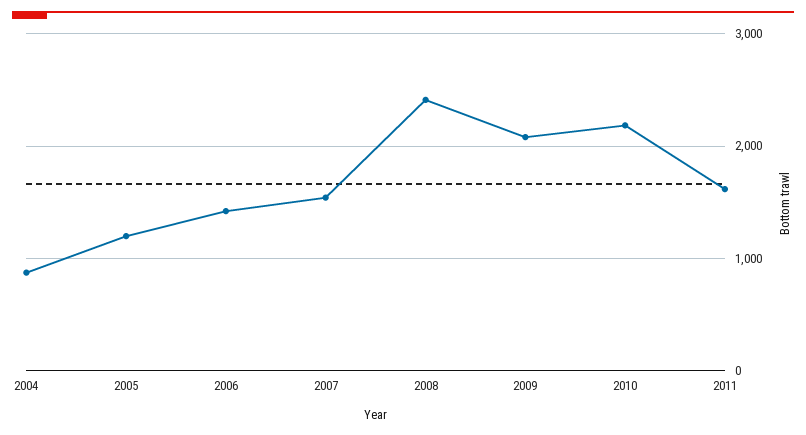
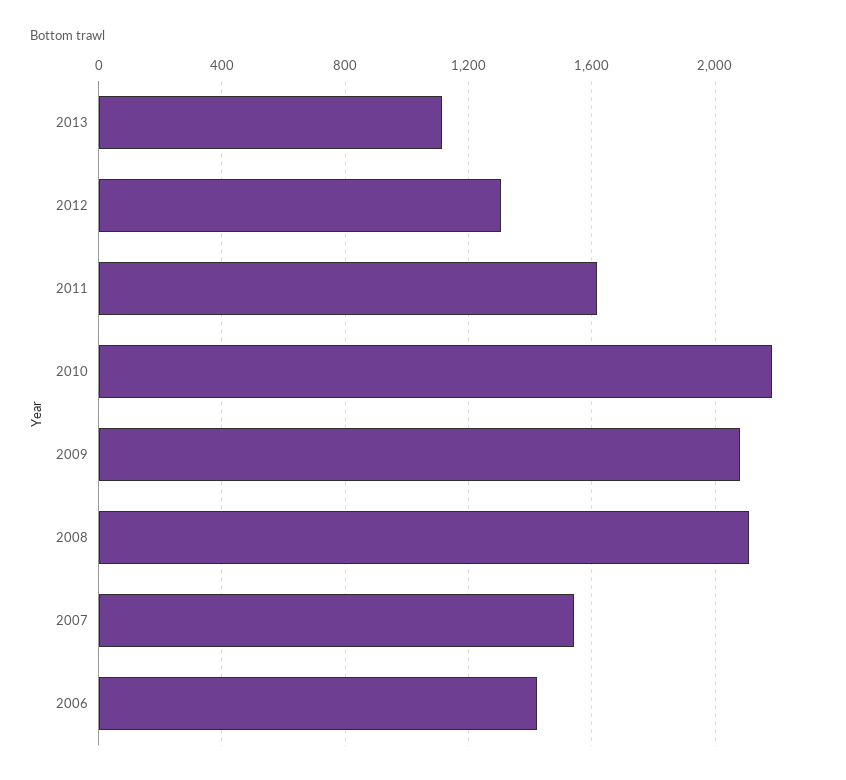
2004: 900 -> none
2005: 1200 -> none
2008: 2400 -> 2100
2013: none -> 1100
2012: none -> 1300

